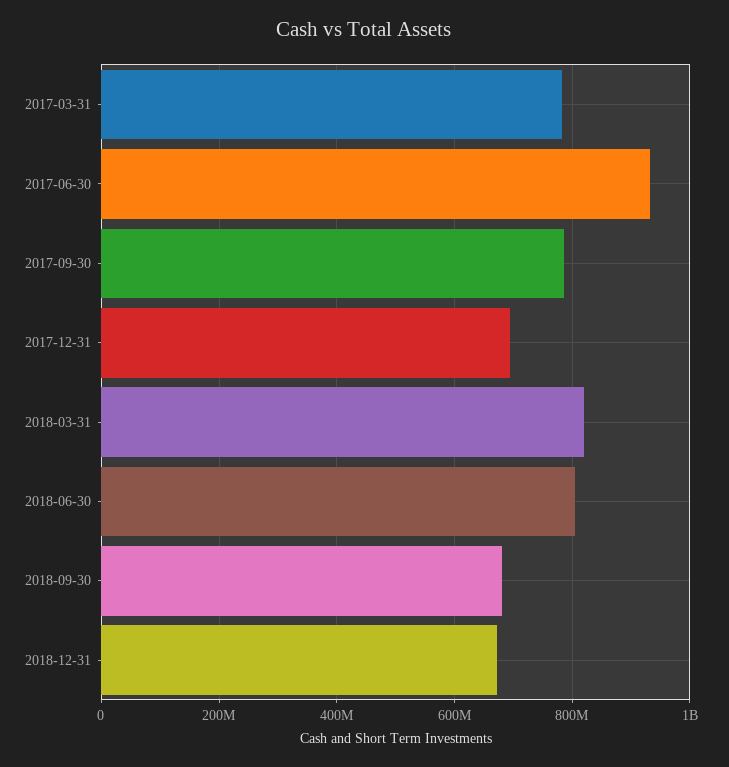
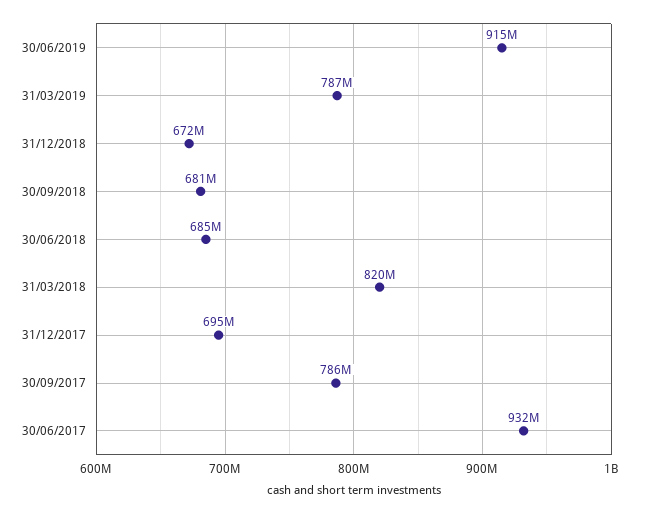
2017-03-31: 780000000 -> none
2018-06-30: 800000000 -> 685000000
30/06/2019: none -> 915000000
31/03/2019: none -> 787000000

